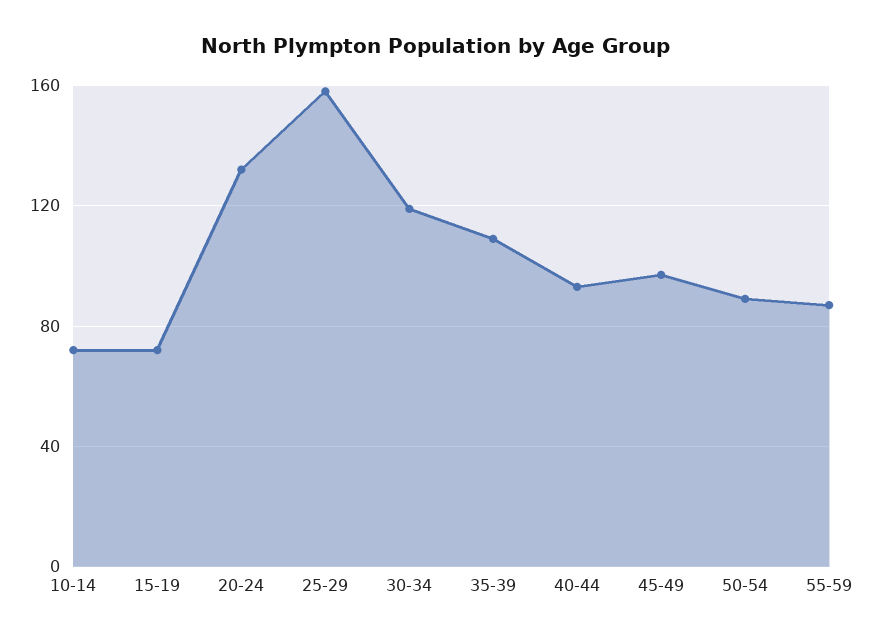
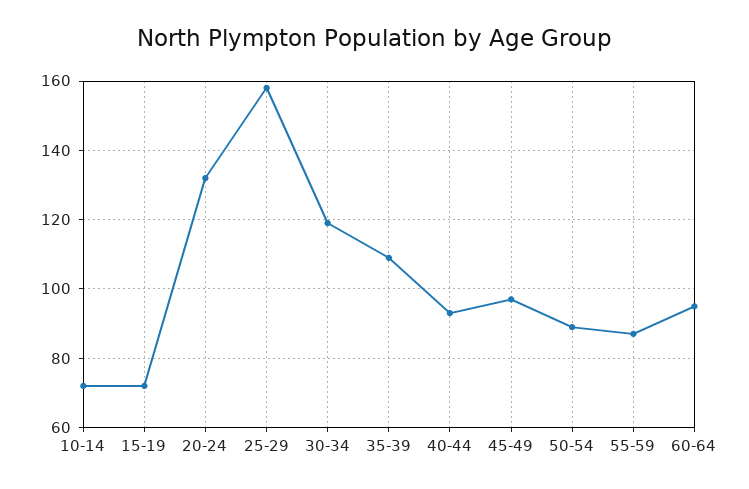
60-64: none -> 95

